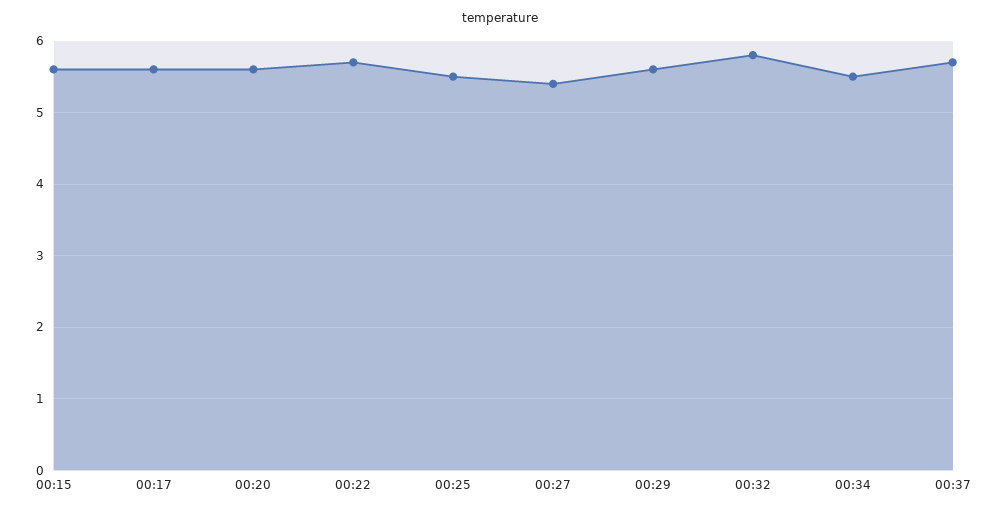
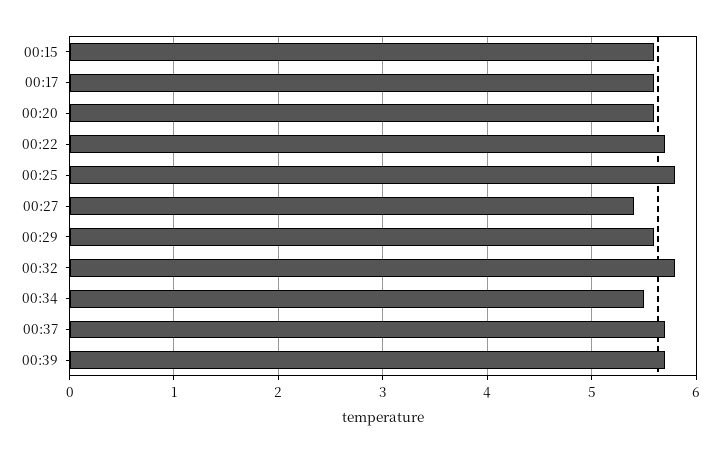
00:25: 5.5 -> 5.8
00:39: none -> 5.7

